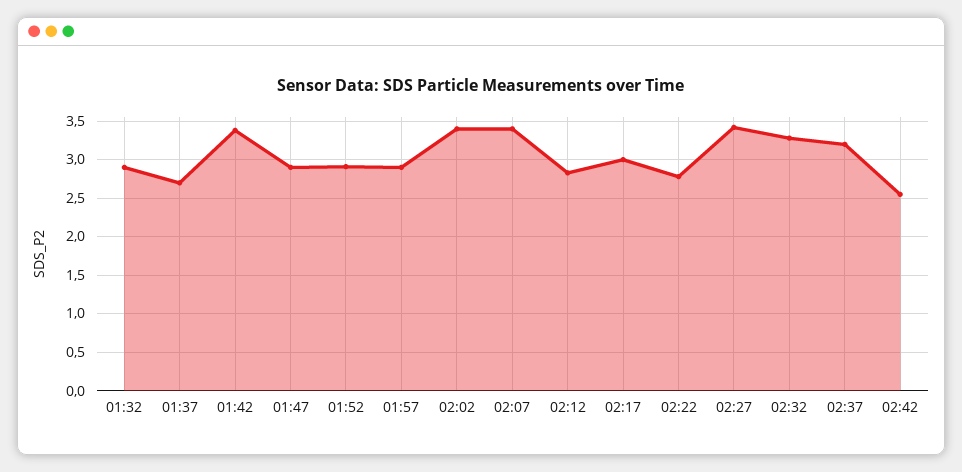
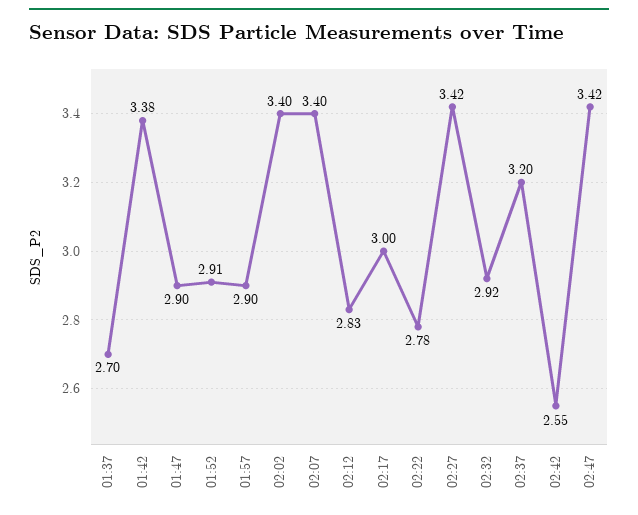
01:32: 2.9 -> none
02:32: 3.3 -> 2.92
02:47: none -> 3.42

